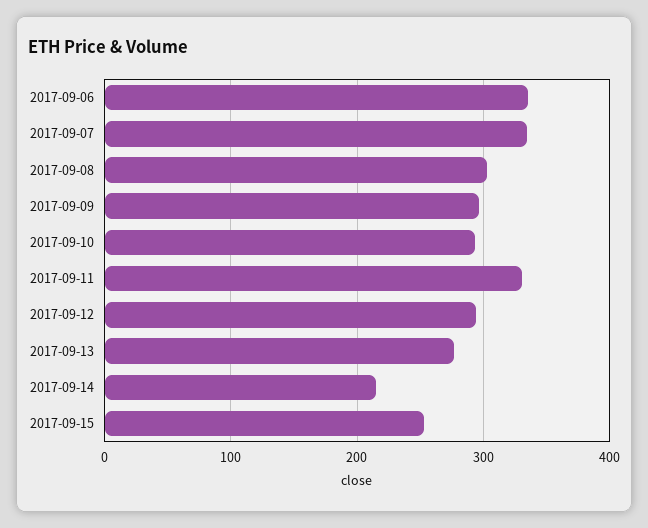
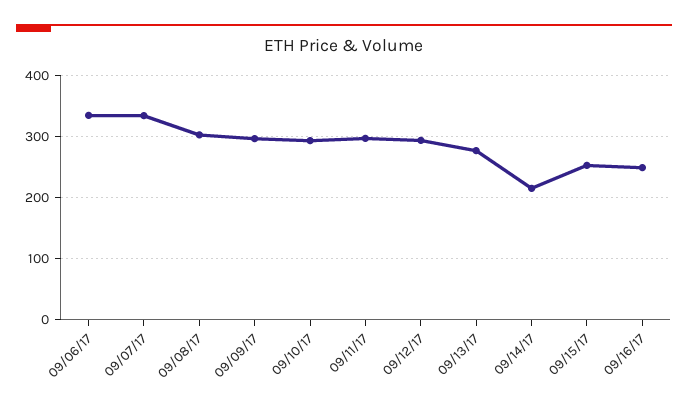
2017-09-11: 330 -> 300
09/16/17: none -> 250

